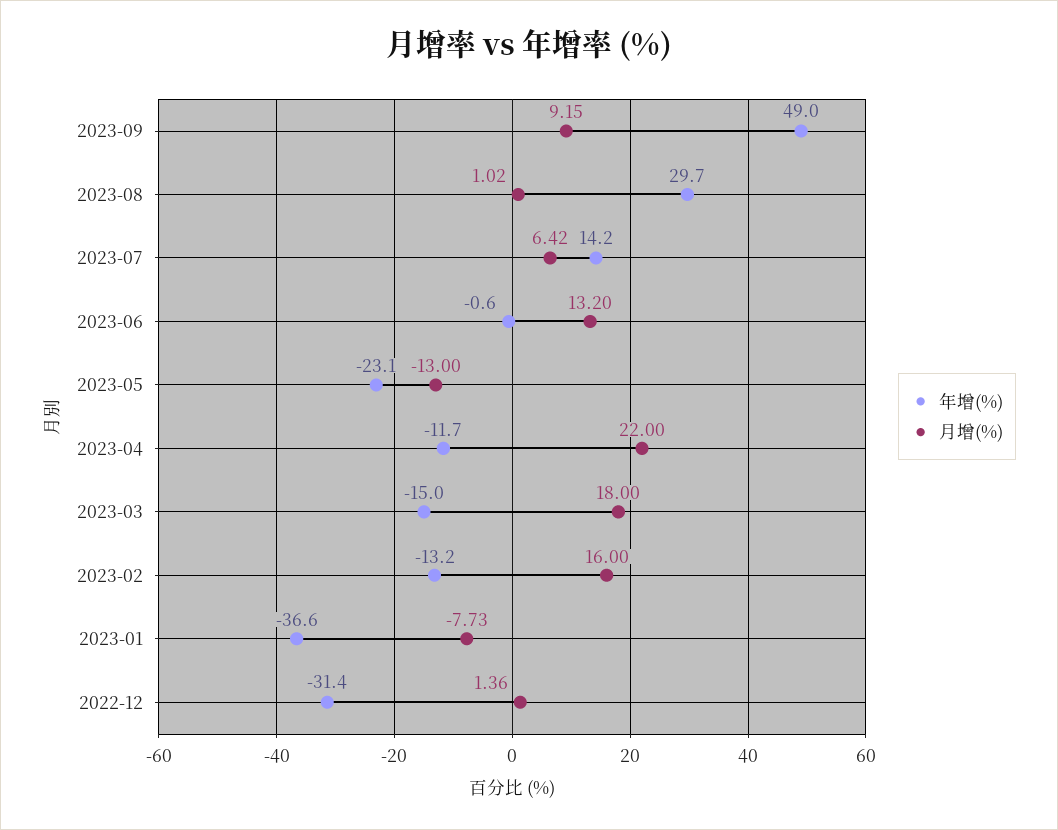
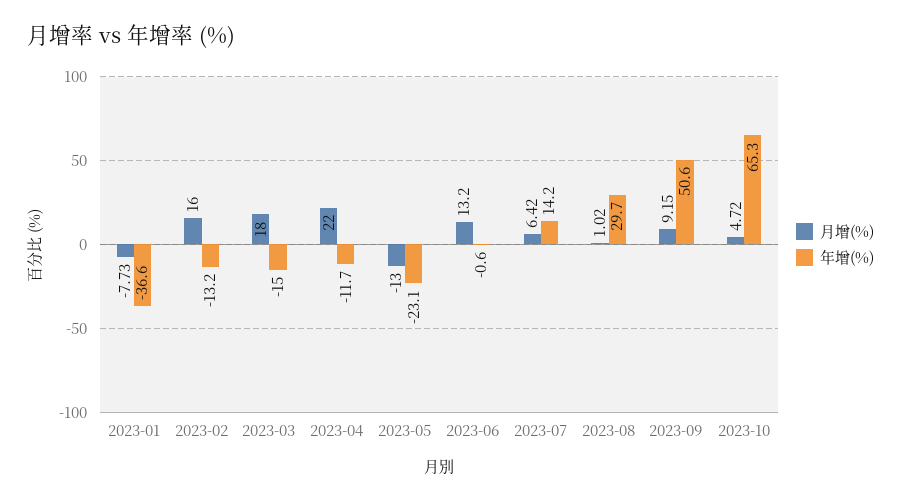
年增(%), 2023-09: 49 -> 50.6
年增(%), 2022-12: -31.4 -> none
月增(%), 2022-12: 1.36 -> none
月增(%), 2023-10: none -> 4.72
年增(%), 2023-10: none -> 65.3

